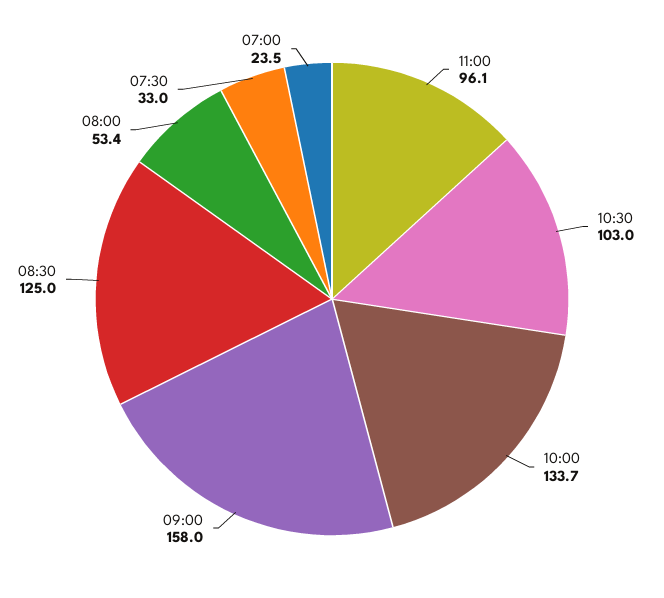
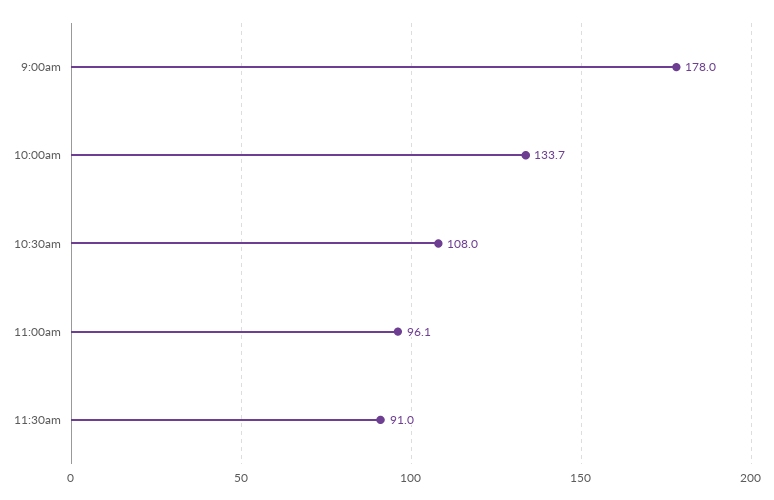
10:30: 103 -> 108
09:00: 158 -> 178
08:30: 125 -> none
08:00: 53.4 -> none
07:30: 33 -> none
07:00: 23.5 -> none
11:30am: none -> 91

